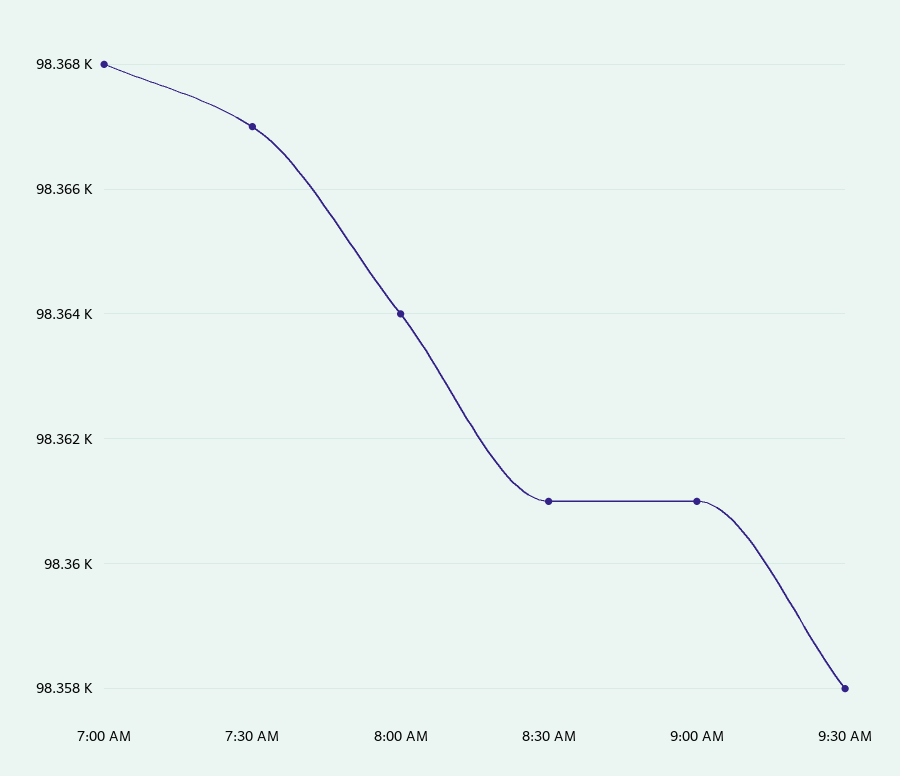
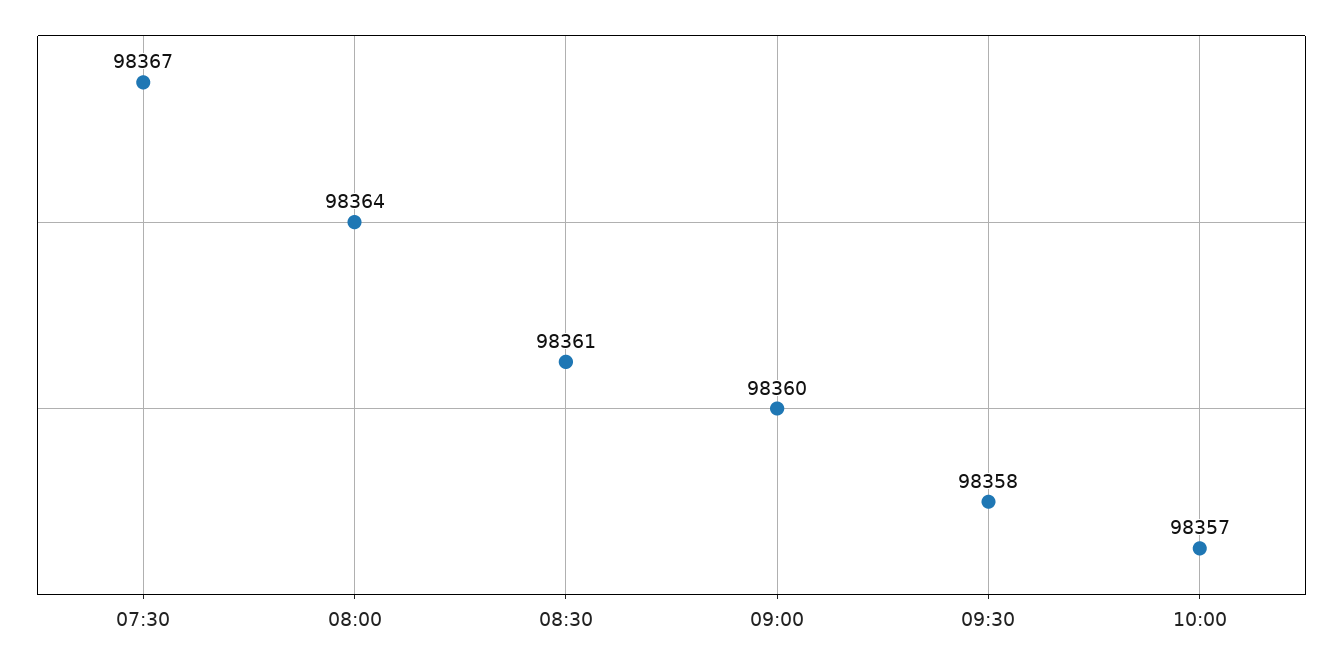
7:00 AM: 98368 -> none
9:00 AM: 98361 -> 98360
10:00: none -> 98357

